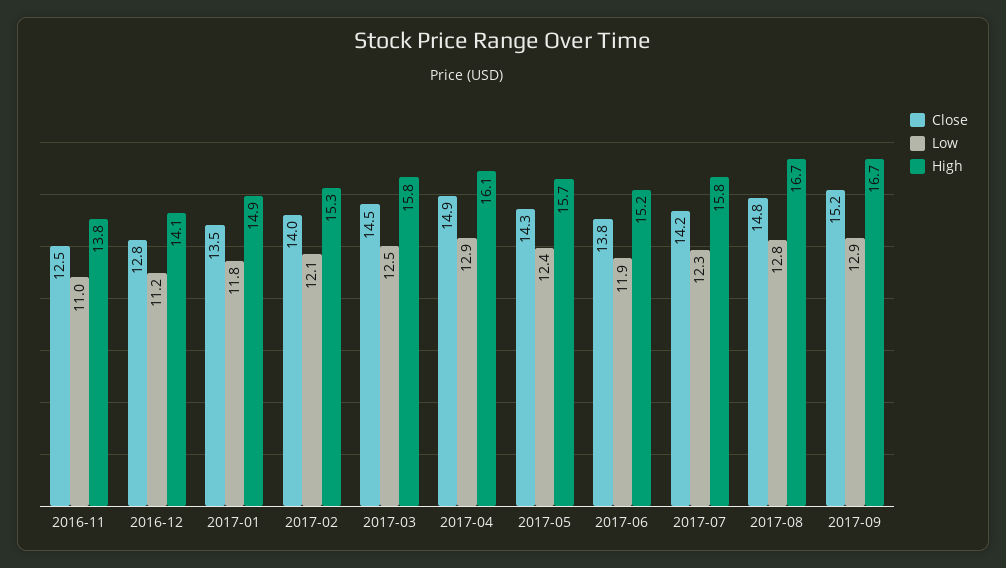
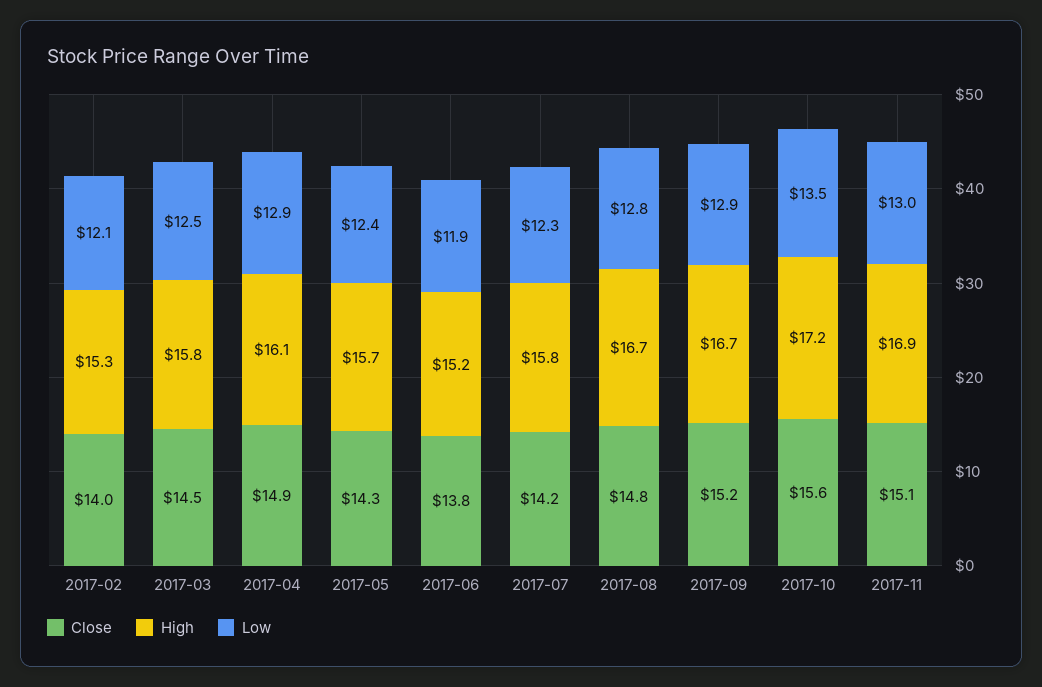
Close, 2016-11: 12.5 -> none
Low, 2016-11: 11 -> none
High, 2016-11: 13.8 -> none
Close, 2016-12: 12.8 -> none
Low, 2016-12: 11.2 -> none
High, 2016-12: 14.1 -> none
Close, 2017-01: 13.5 -> none
Low, 2017-01: 11.8 -> none
High, 2017-01: 14.9 -> none
Close, 2017-10: none -> 15.6
High, 2017-10: none -> 17.2
Low, 2017-10: none -> 13.5
Close, 2017-11: none -> 15.1
High, 2017-11: none -> 16.9
Low, 2017-11: none -> 13

